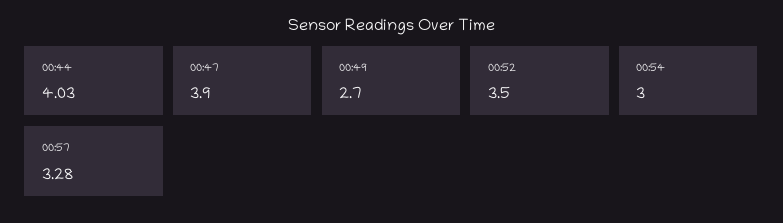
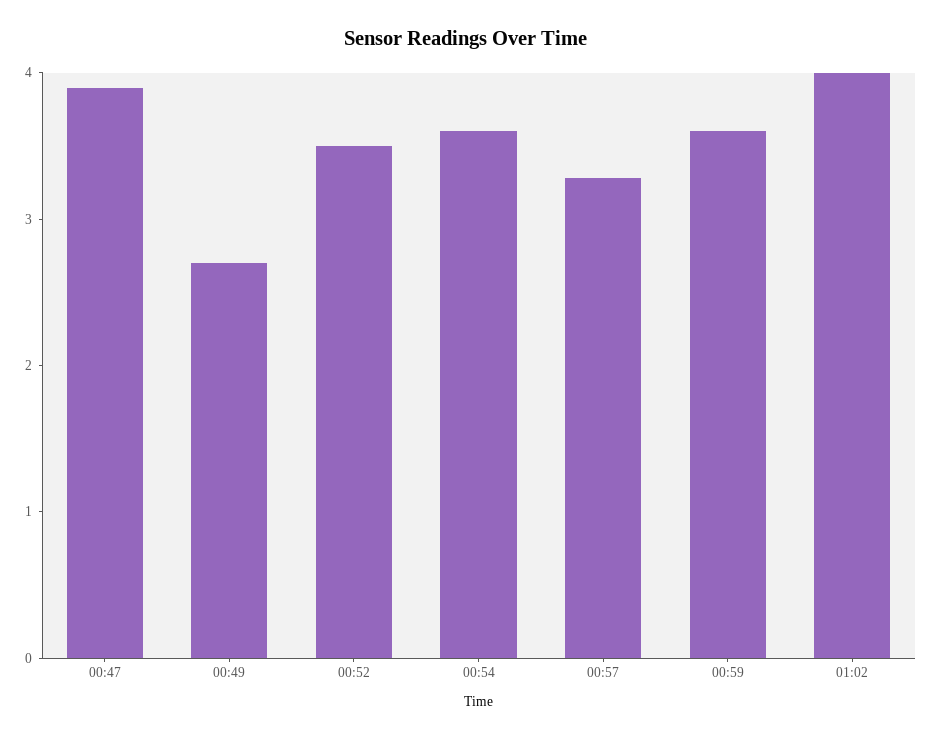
00:44: 4.03 -> none
00:54: 3 -> 3.6
00:59: none -> 3.6
01:02: none -> 4

